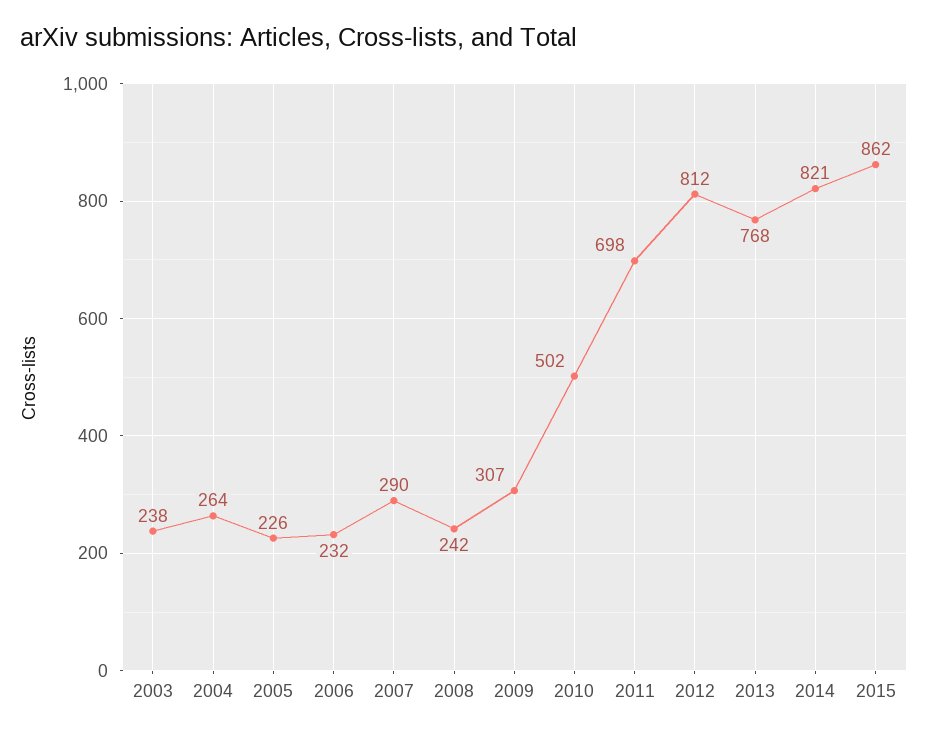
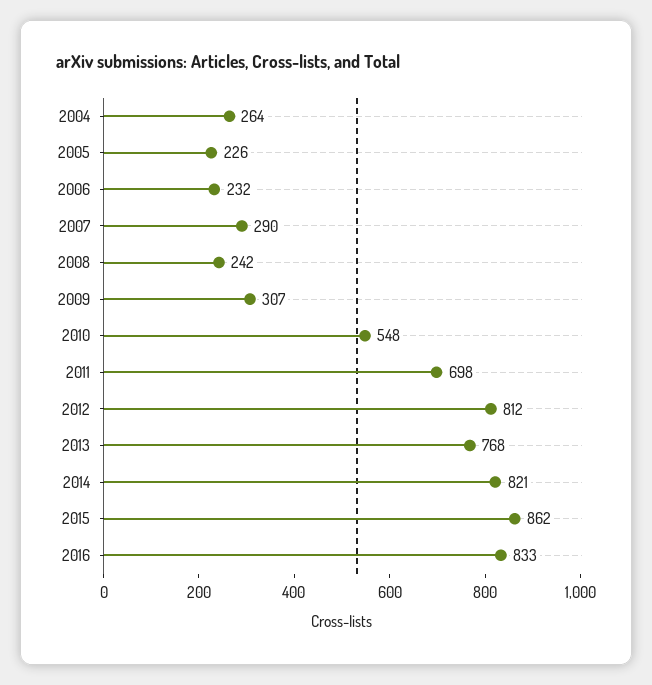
2003: 238 -> none
2010: 502 -> 548
2016: none -> 833

